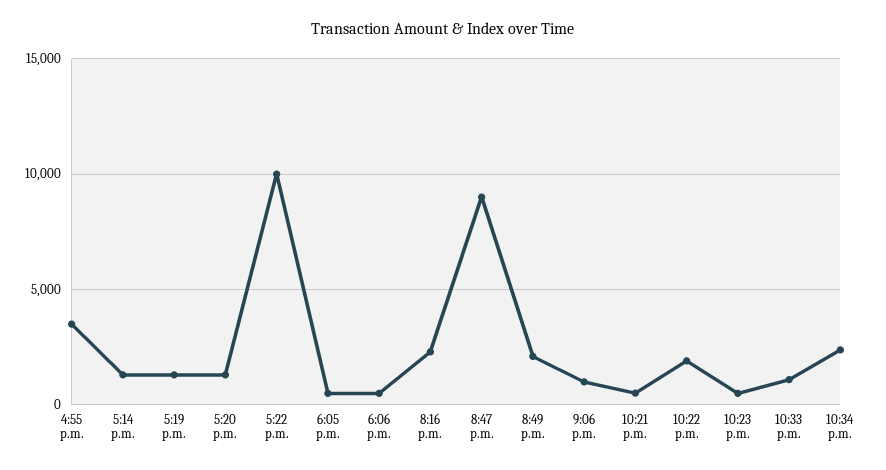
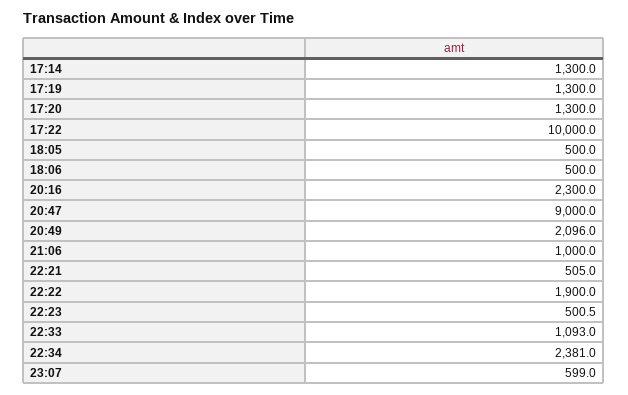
4:55 p.m.: 3500 -> none
23:07: none -> 599

